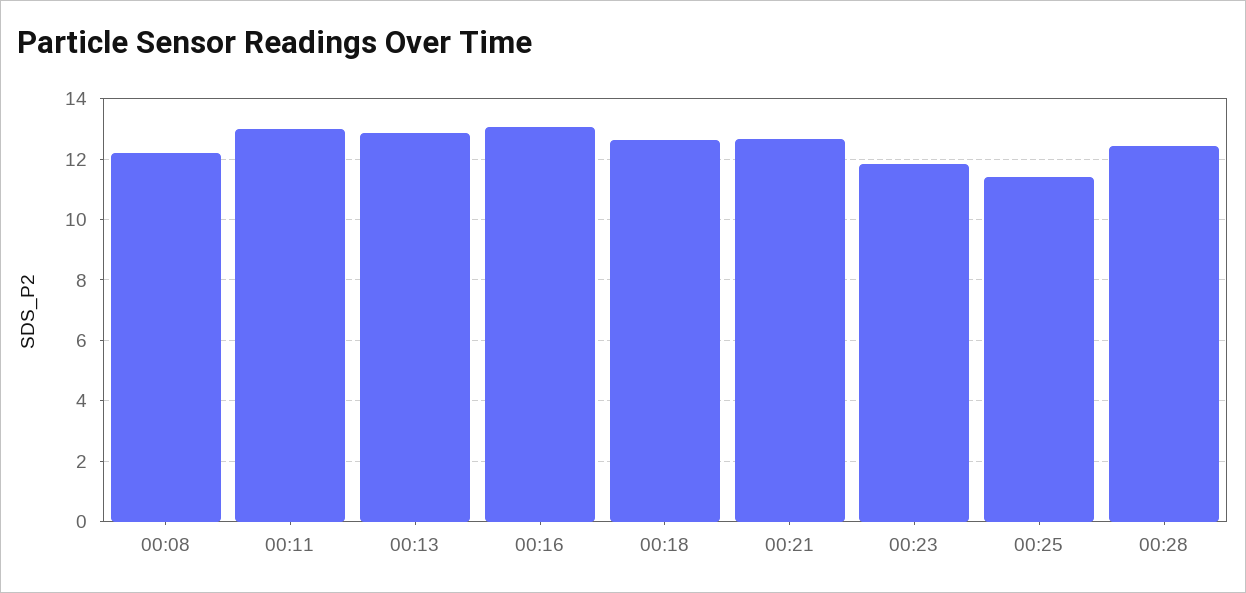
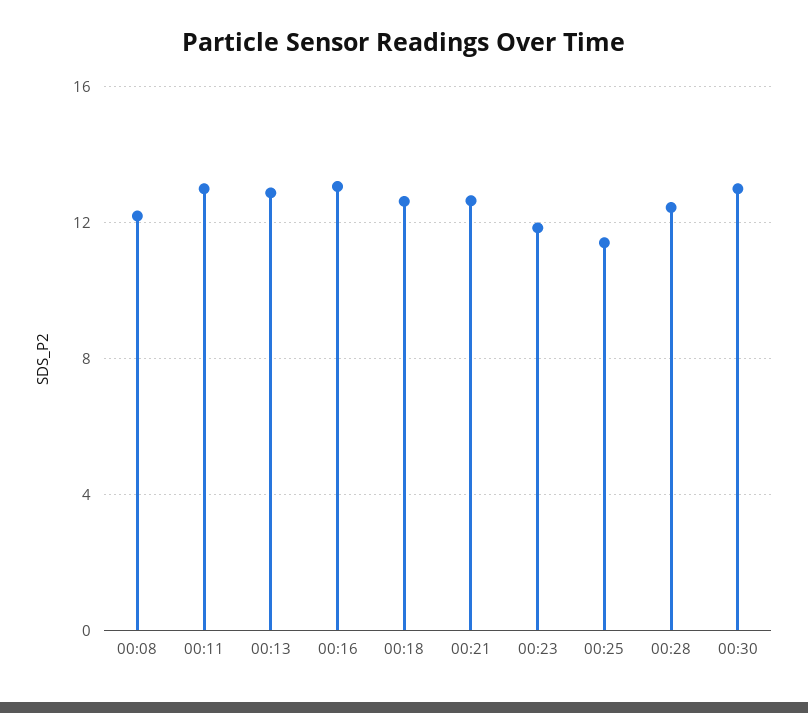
00:30: none -> 13

